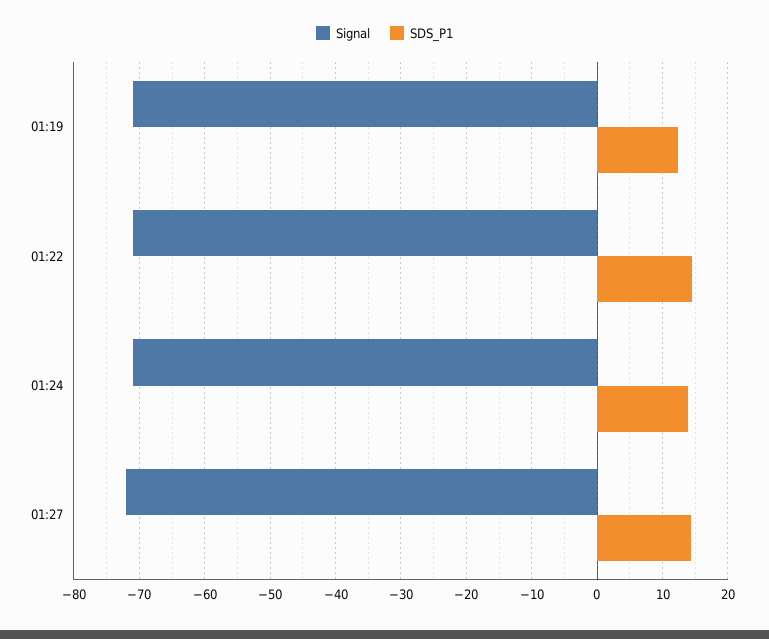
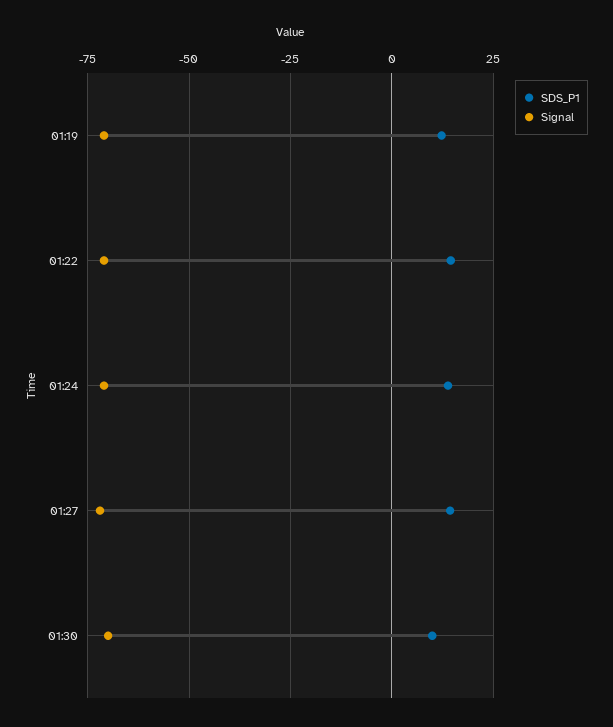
SDS_P1, 01:30: none -> 10
Signal, 01:30: none -> -70

